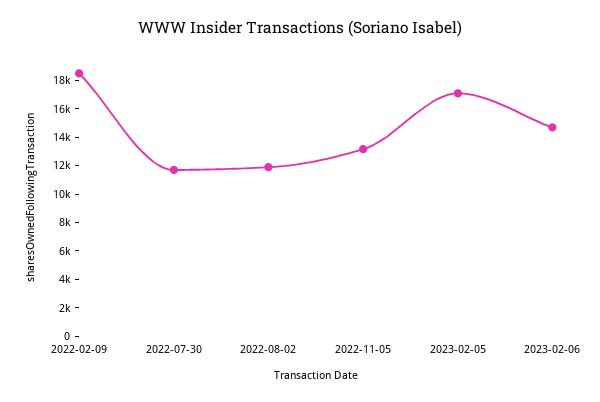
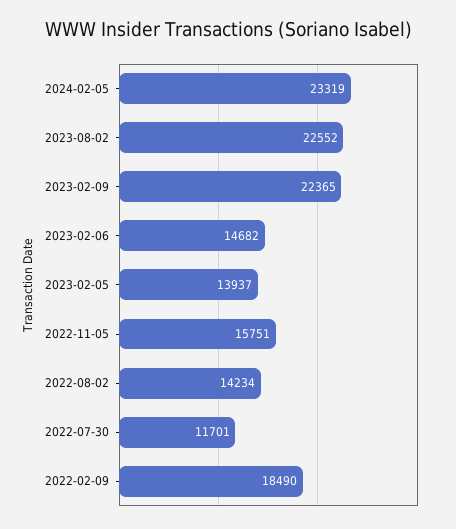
2022-08-02: 12000 -> 14234
2022-11-05: 13000 -> 15751
2023-02-05: 17000 -> 13937
2024-02-05: none -> 23319
2023-08-02: none -> 22552
2023-02-09: none -> 22365

